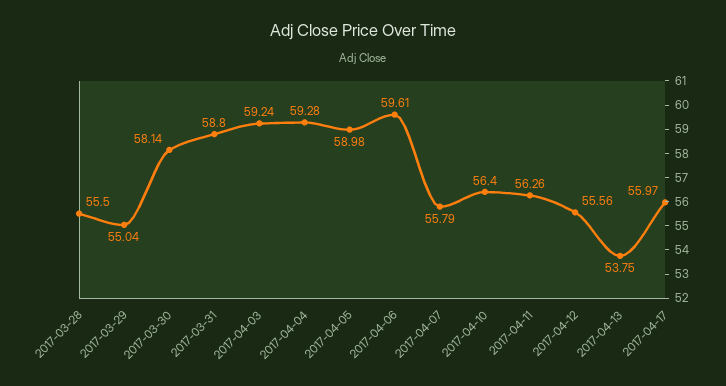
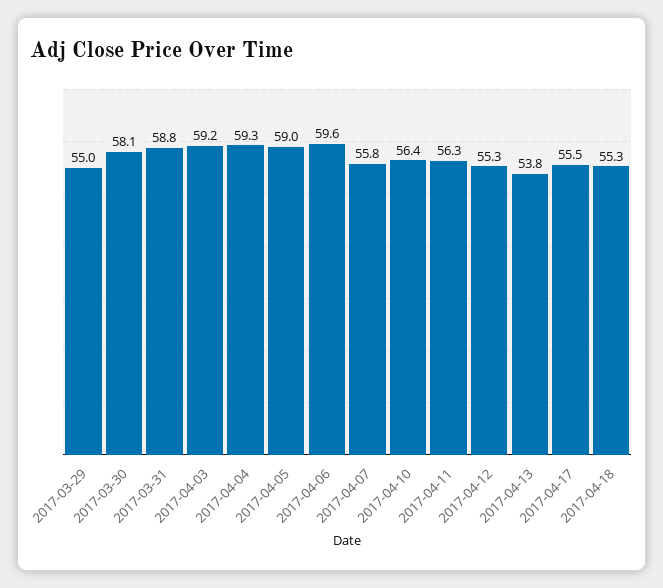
2017-03-28: 55.5 -> none
2017-04-12: 55.56 -> 55.3
2017-04-17: 55.97 -> 55.5
2017-04-18: none -> 55.3

